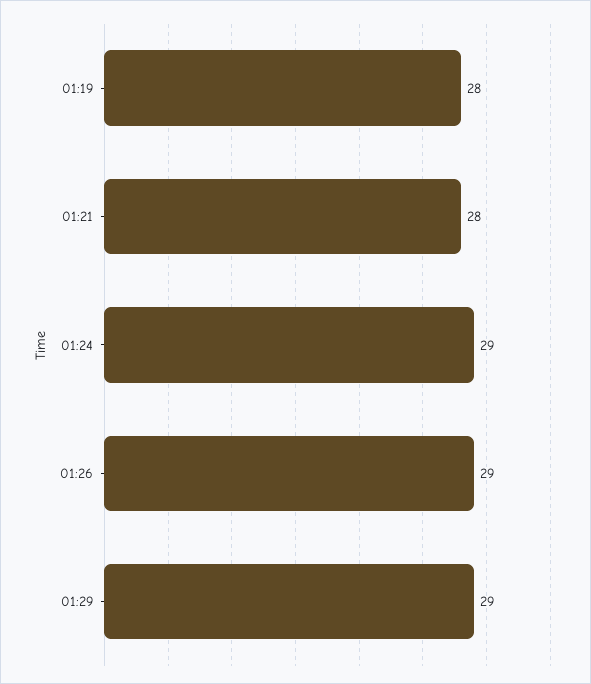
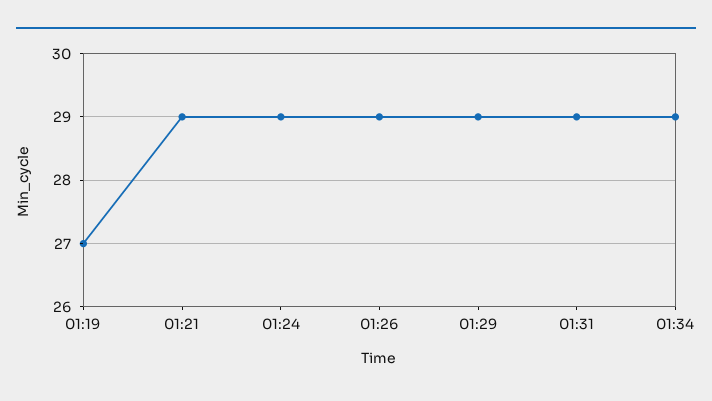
01:19: 28 -> 27
01:21: 28 -> 29
01:31: none -> 29
01:34: none -> 29

